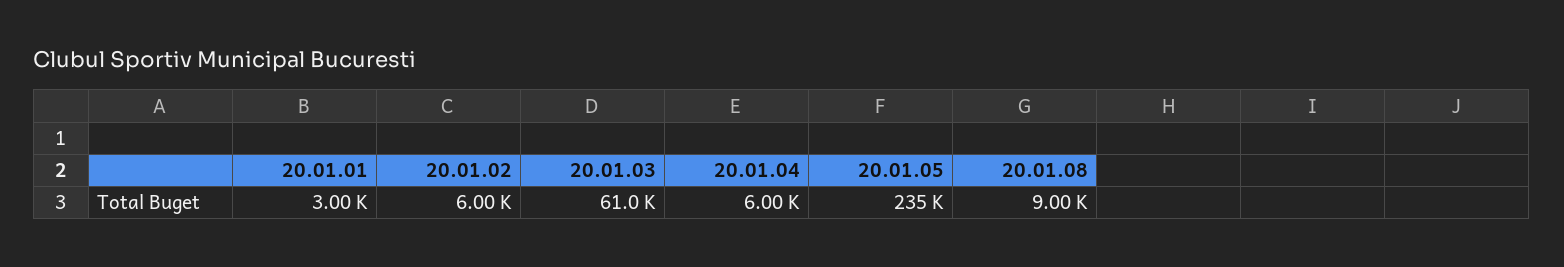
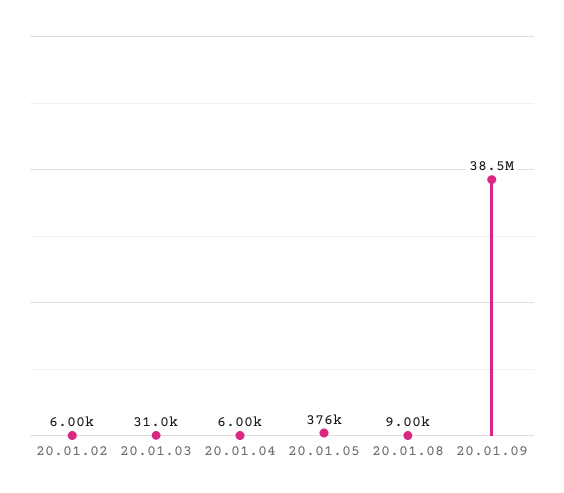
20.01.01: 3000 -> none
20.01.03: 61000 -> 31000
20.01.05: 235000 -> 376000
20.01.09: none -> 38500000

